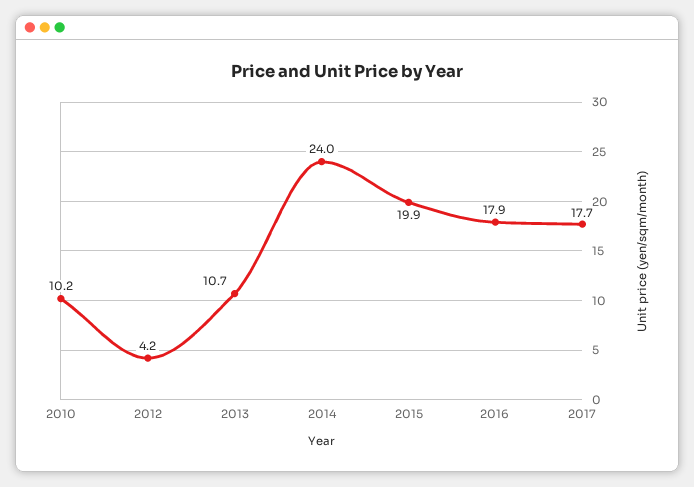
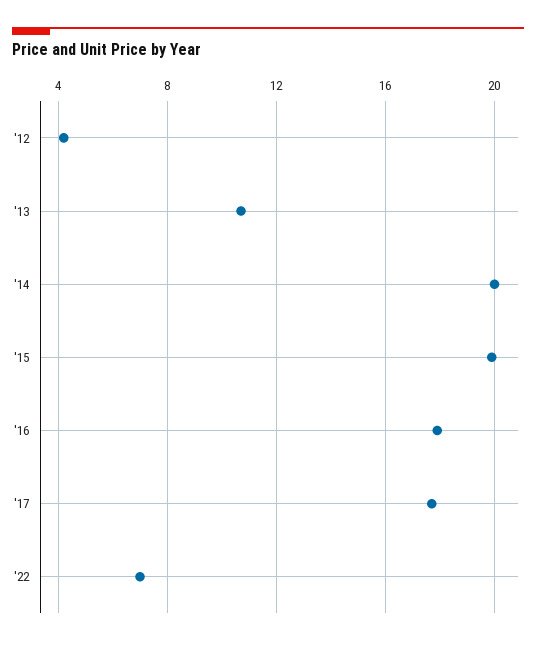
2010: 10.2 -> none
2014: 24 -> 20
'22: none -> 7

